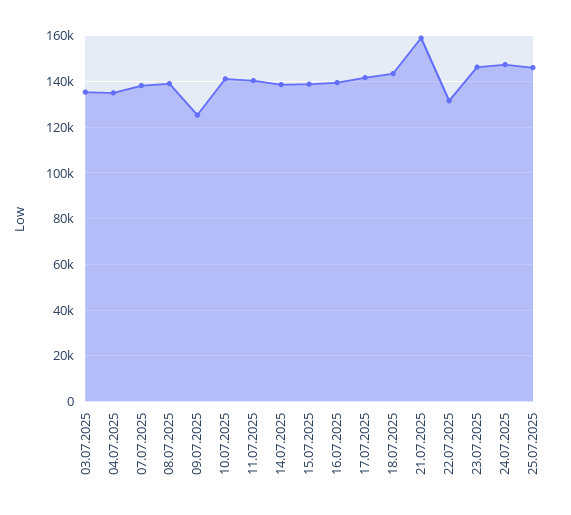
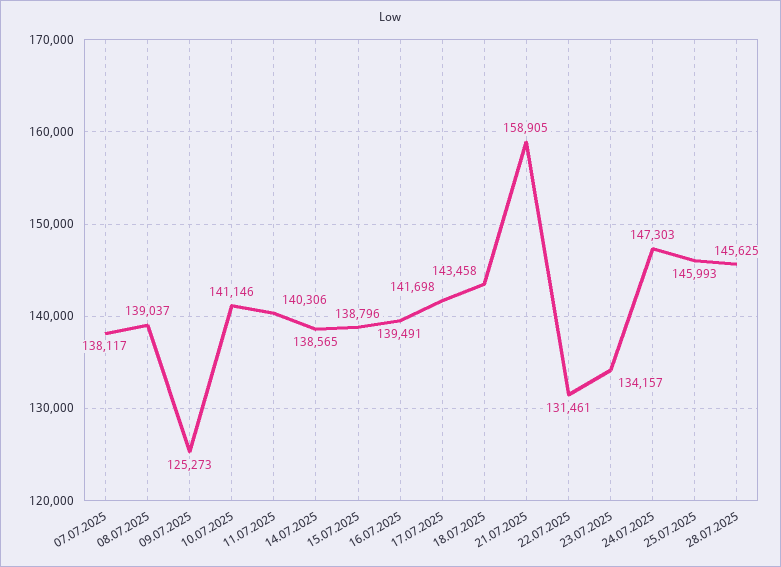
03.07.2025: 135000 -> none
04.07.2025: 135000 -> none
23.07.2025: 145000 -> 134157
28.07.2025: none -> 145625

